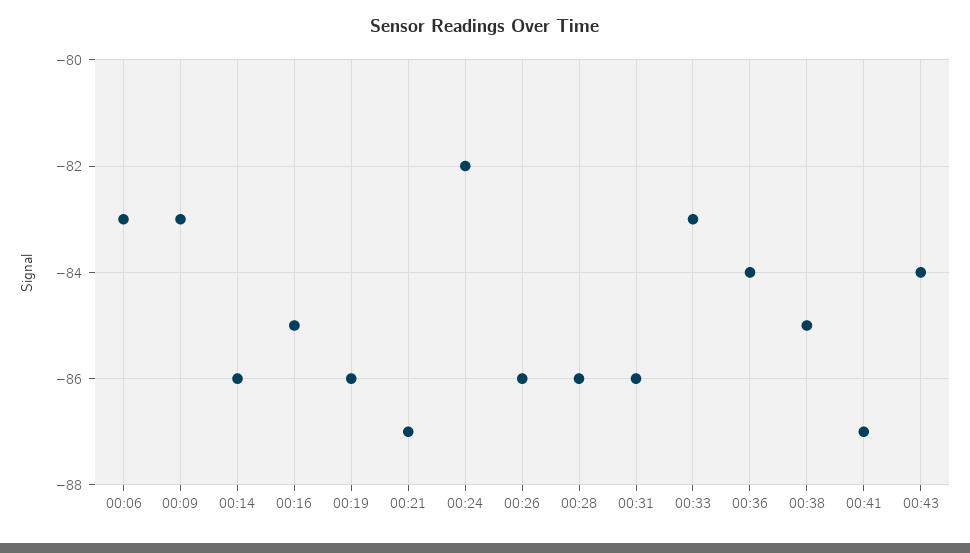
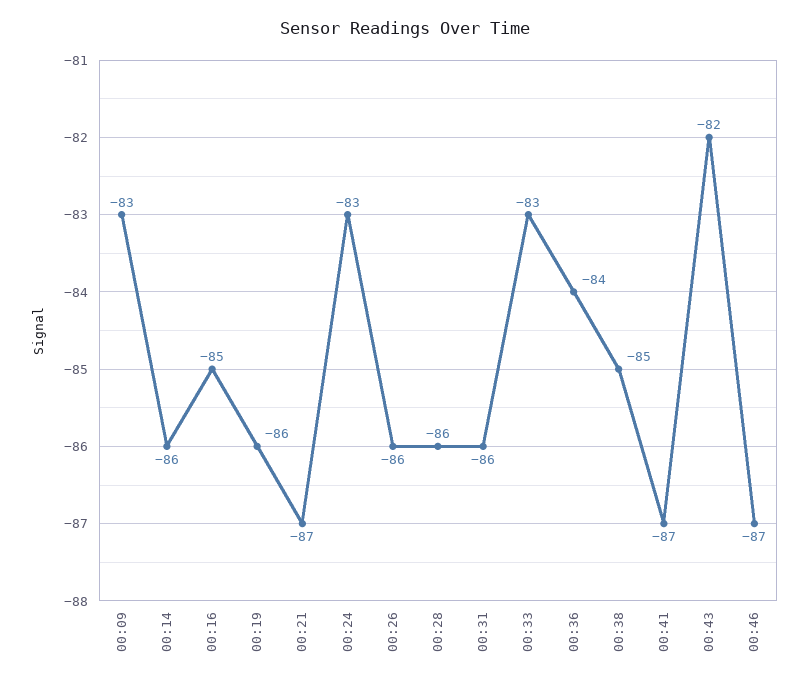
00:06: -83 -> none
00:24: -82 -> -83
00:43: -84 -> -82
00:46: none -> -87

